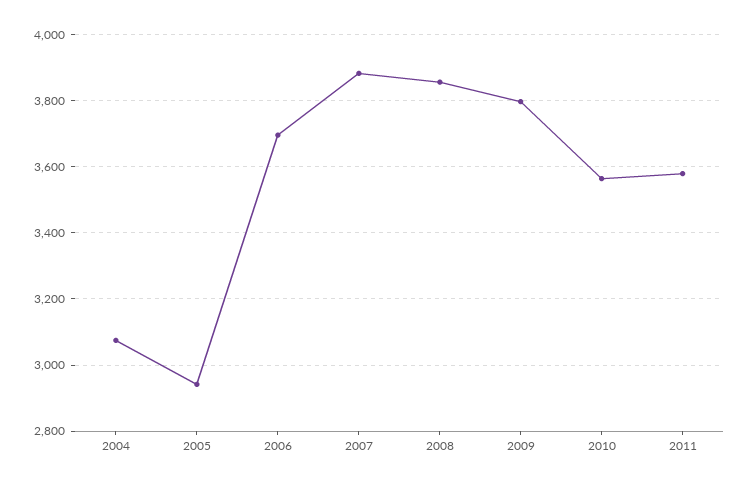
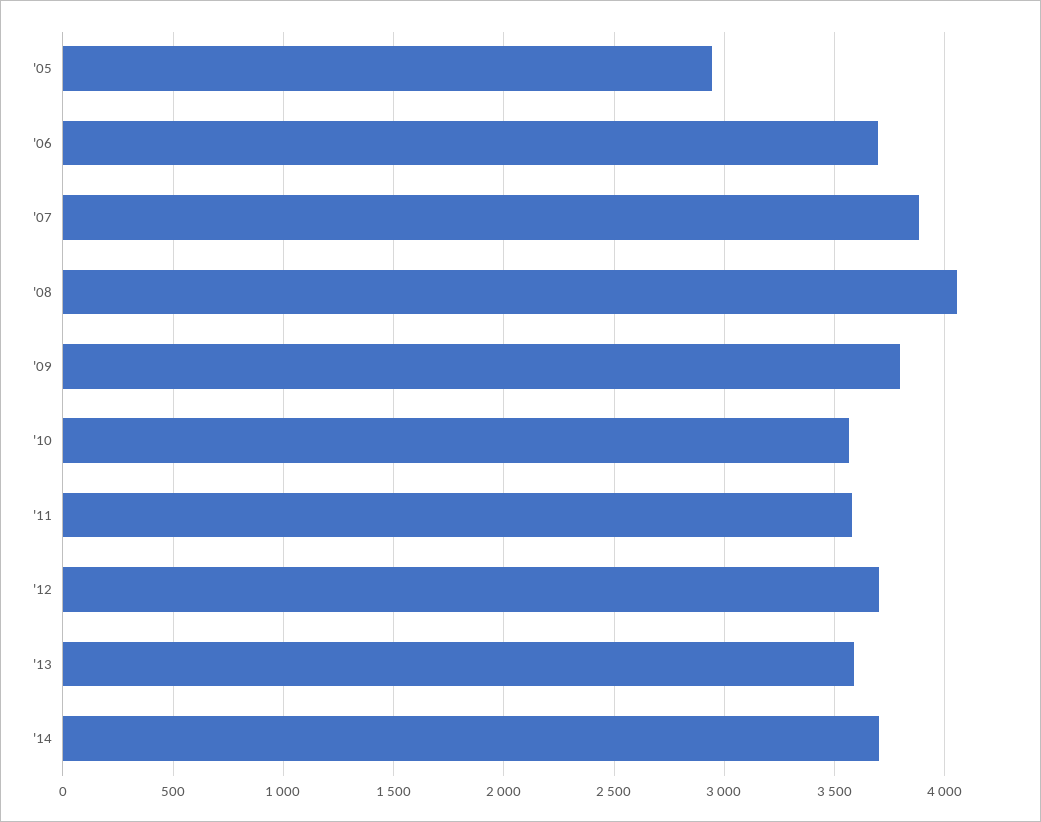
2004: 3080 -> none
2008: 3860 -> 4050
'12: none -> 3700
'13: none -> 3600
'14: none -> 3700

